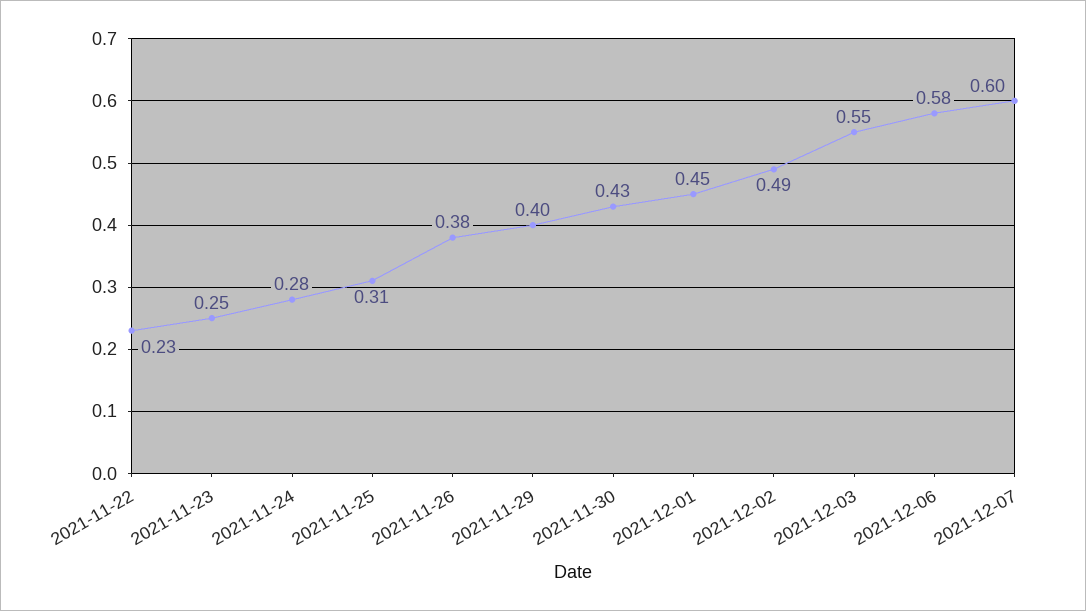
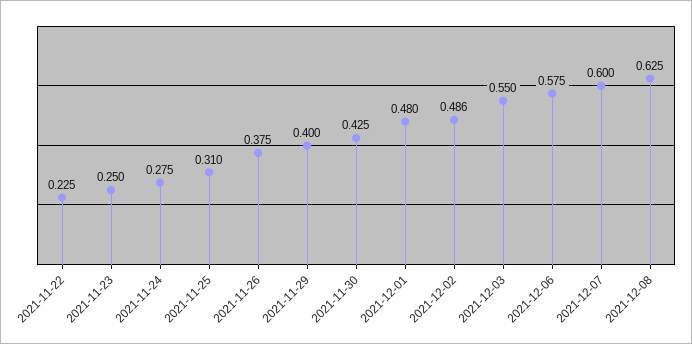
2021-12-01: 0.45 -> 0.48
2021-12-08: none -> 0.625

